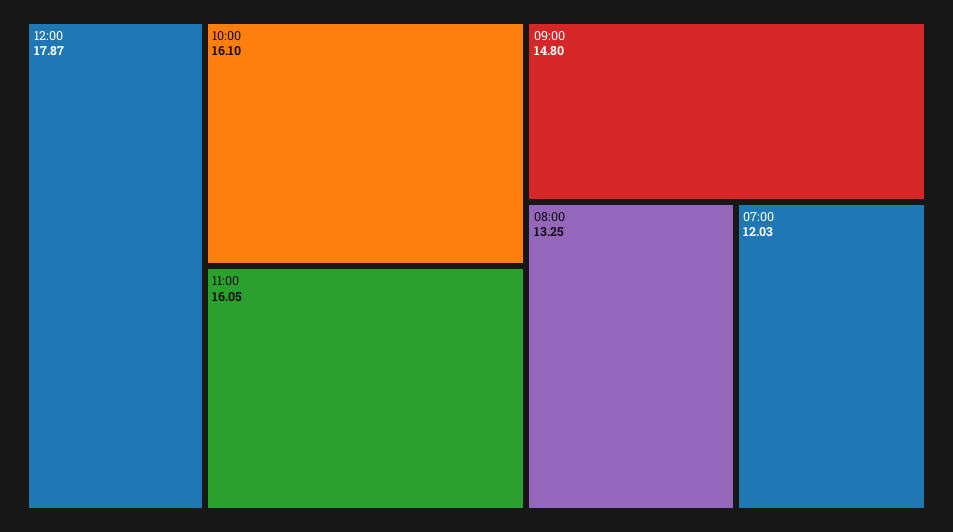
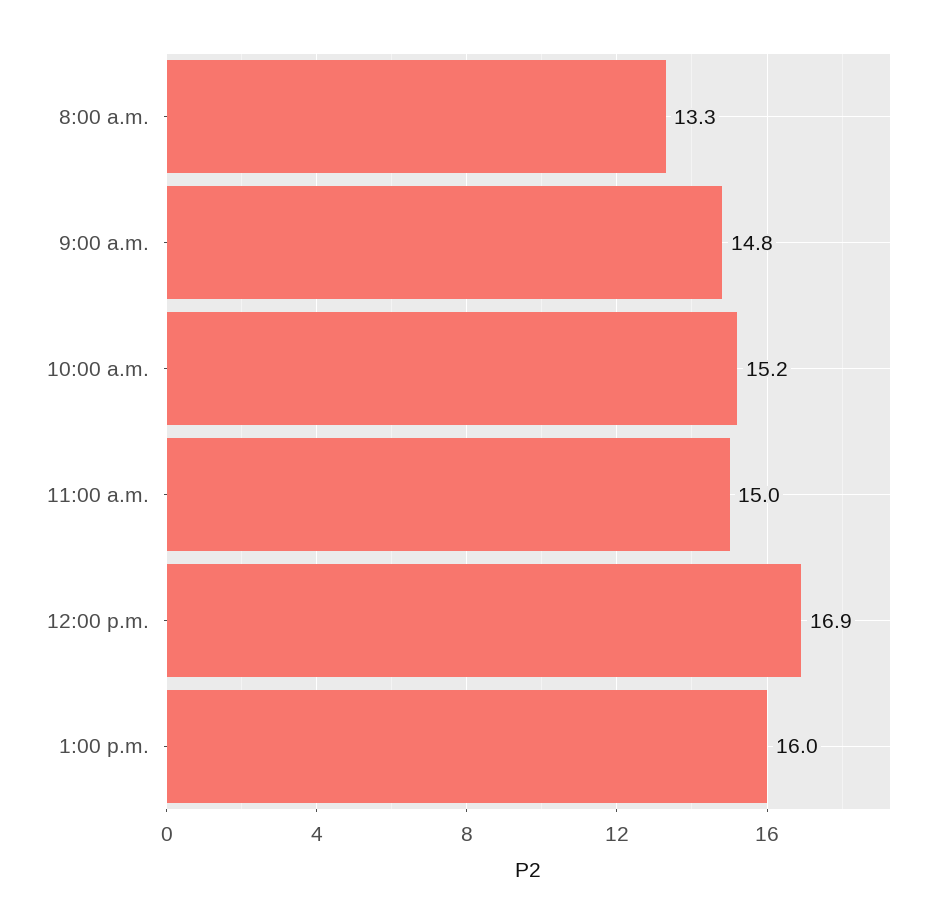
12:00: 17.87 -> 16.9
10:00: 16.1 -> 15.2
11:00: 16.05 -> 15
07:00: 12.03 -> none
1:00 p.m.: none -> 16

